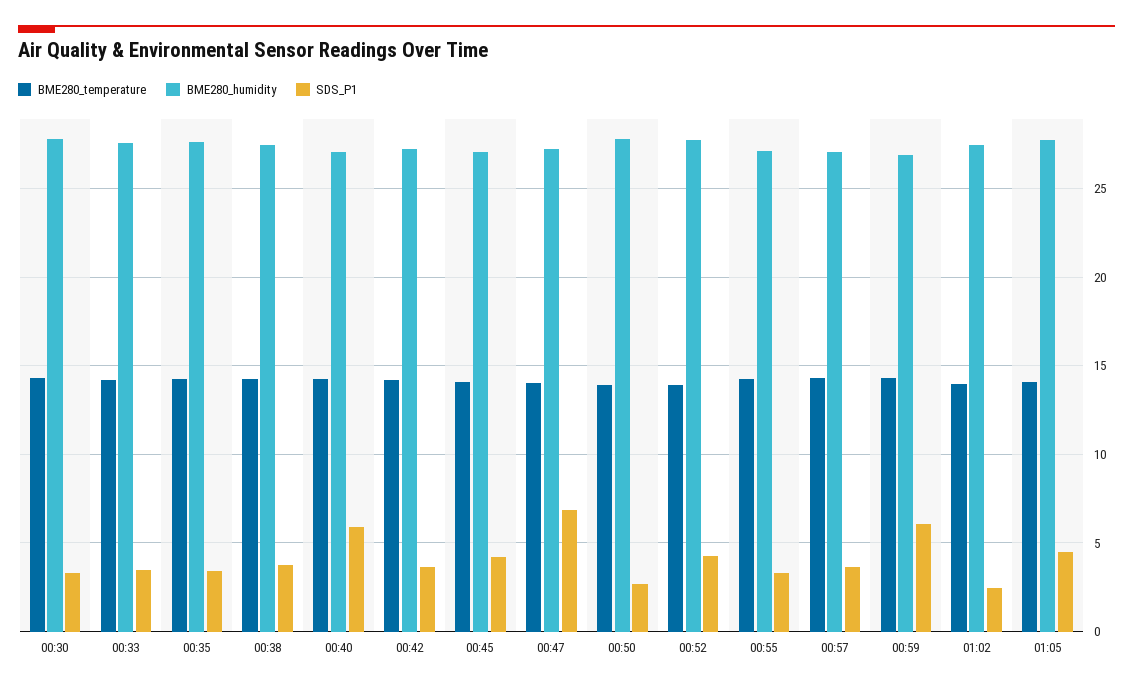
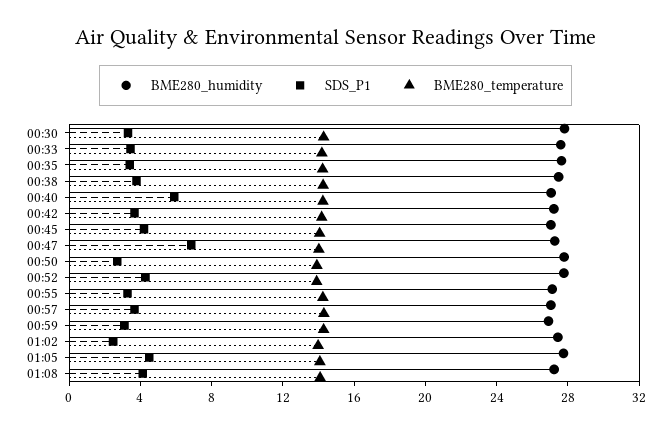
SDS_P1, 00:59: 6 -> 3
BME280_humidity, 01:08: none -> 27
SDS_P1, 01:08: none -> 4
BME280_temperature, 01:08: none -> 14

